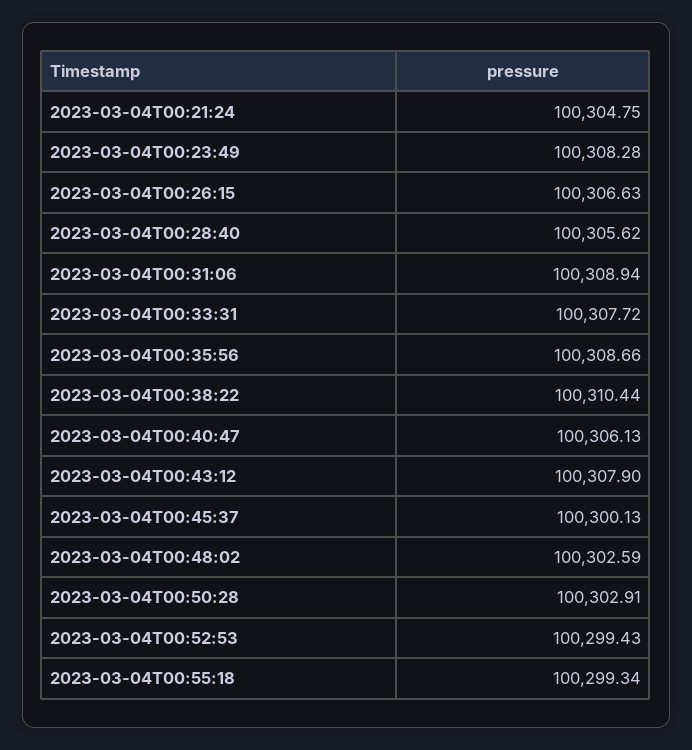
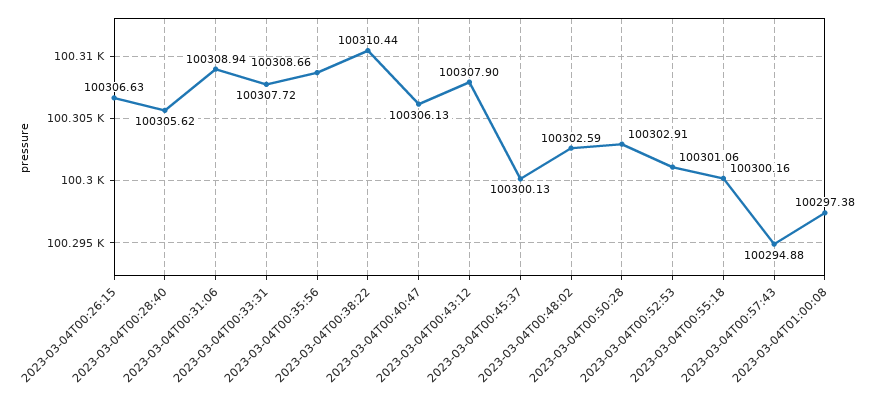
2023-03-04T00:21:24: 100304.75 -> none
2023-03-04T00:23:49: 100308.28 -> none
2023-03-04T00:52:53: 100299.43 -> 100301.06
2023-03-04T00:55:18: 100299.34 -> 100300.16
2023-03-04T00:57:43: none -> 100294.88
2023-03-04T01:00:08: none -> 100297.38

